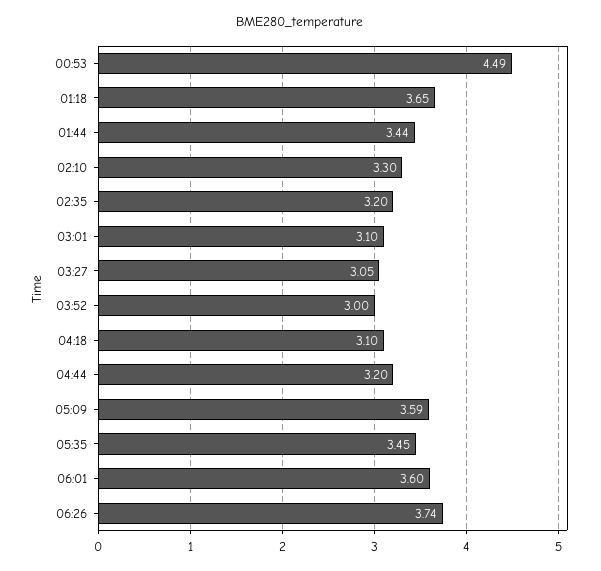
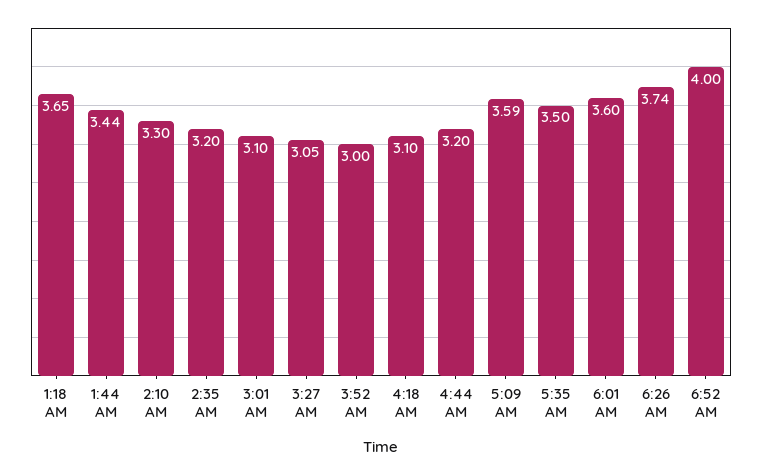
00:53: 4.49 -> none
05:35: 3.45 -> 3.5
6:52 AM: none -> 4

